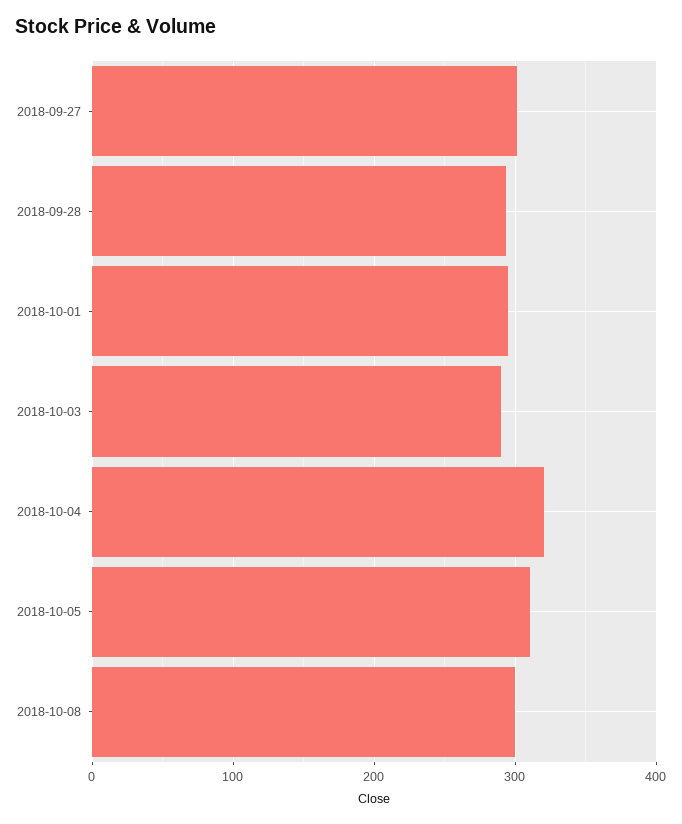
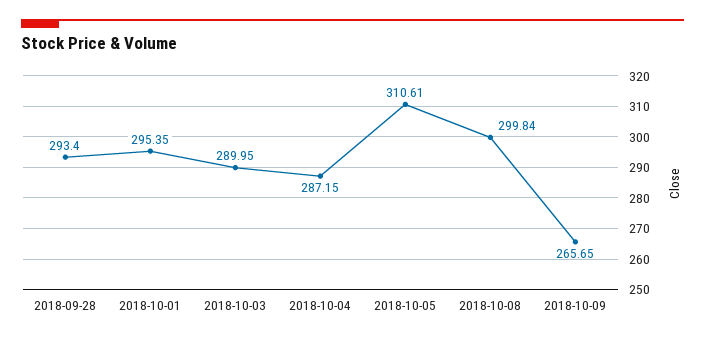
2018-09-27: 300 -> none
2018-10-04: 320 -> 287.15
2018-10-09: none -> 265.65

